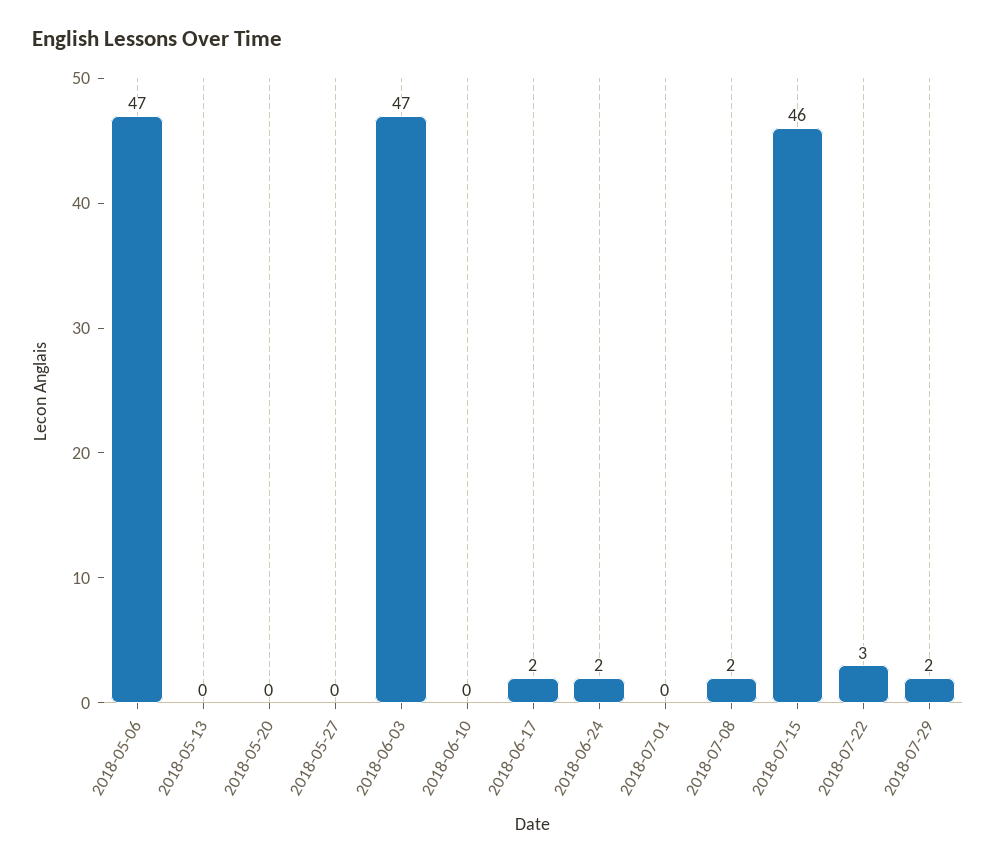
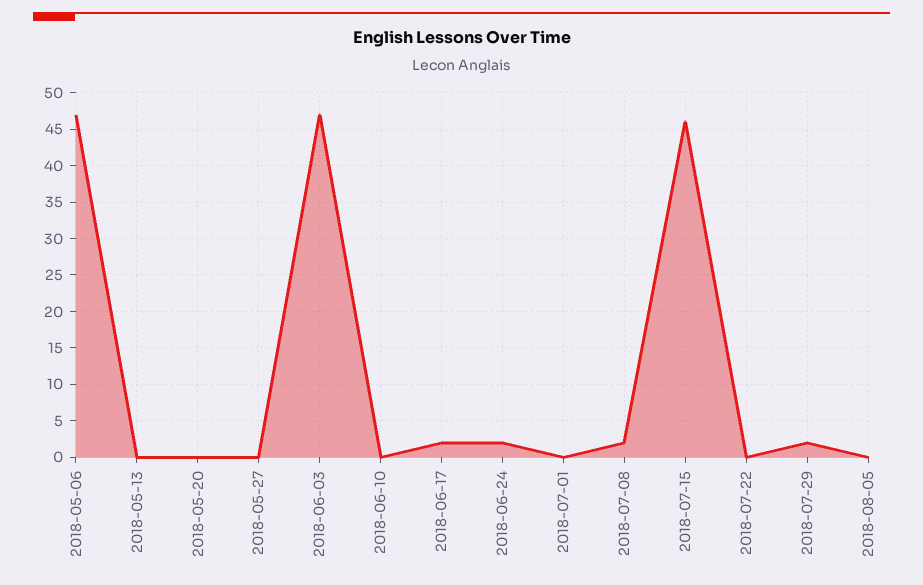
2018-07-22: 3 -> 0
2018-08-05: none -> 0

